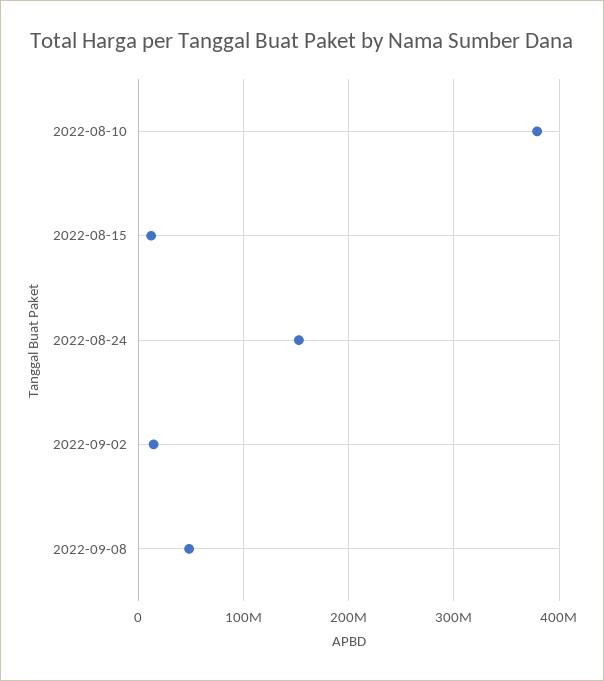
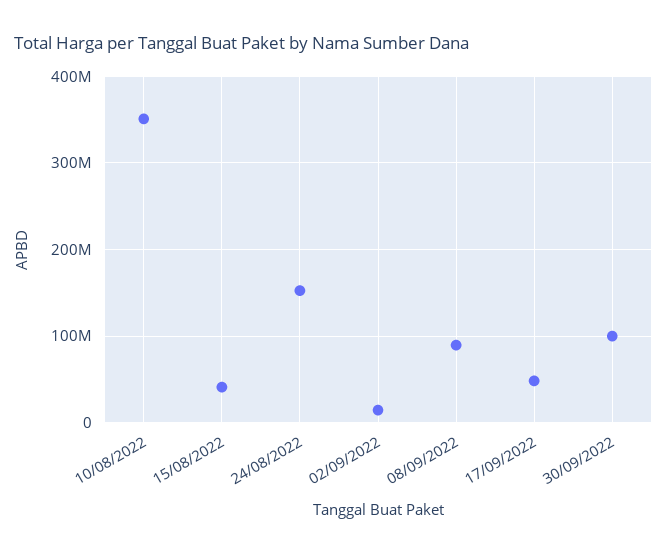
2022-08-10: 380000000 -> 350000000
2022-08-15: 10000000 -> 40000000
2022-09-08: 50000000 -> 90000000
17/09/2022: none -> 50000000
30/09/2022: none -> 100000000

